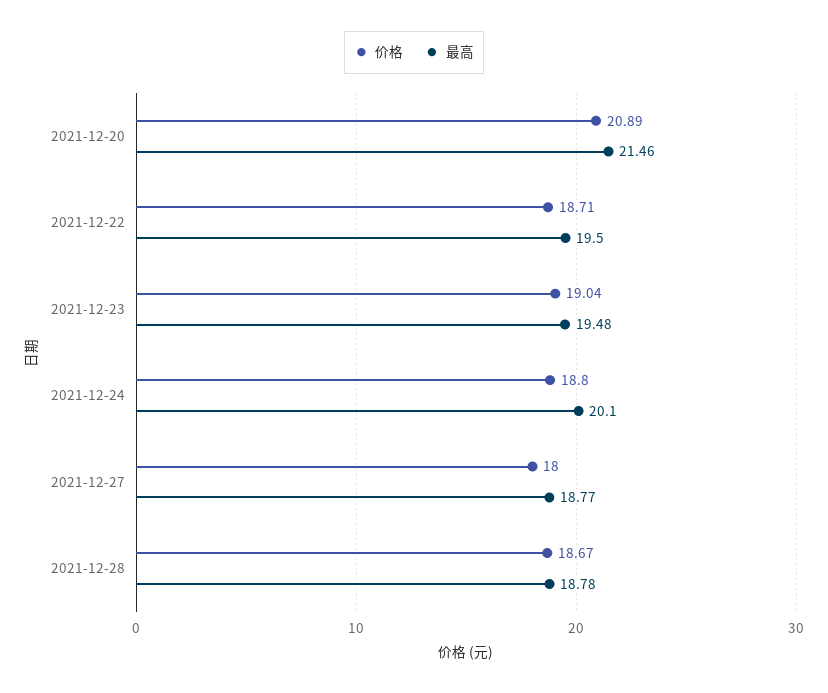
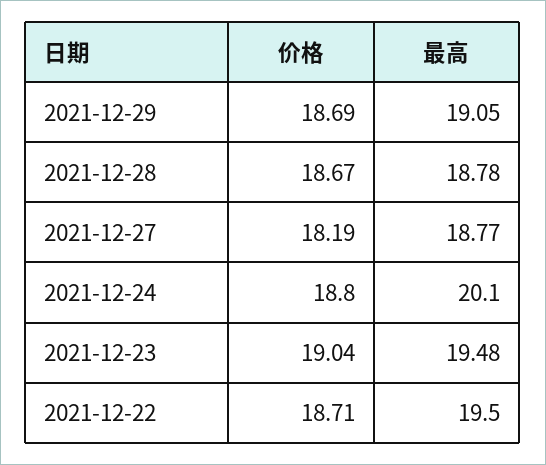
价格, 2021-12-20: 20.89 -> none
最高, 2021-12-20: 21.46 -> none
价格, 2021-12-27: 18 -> 18.19
价格, 2021-12-29: none -> 18.69
最高, 2021-12-29: none -> 19.05

